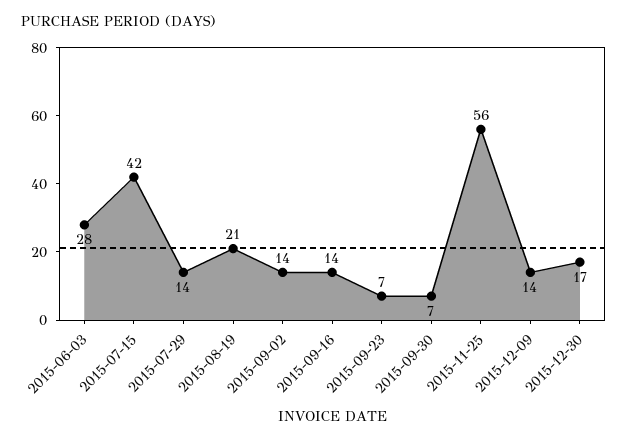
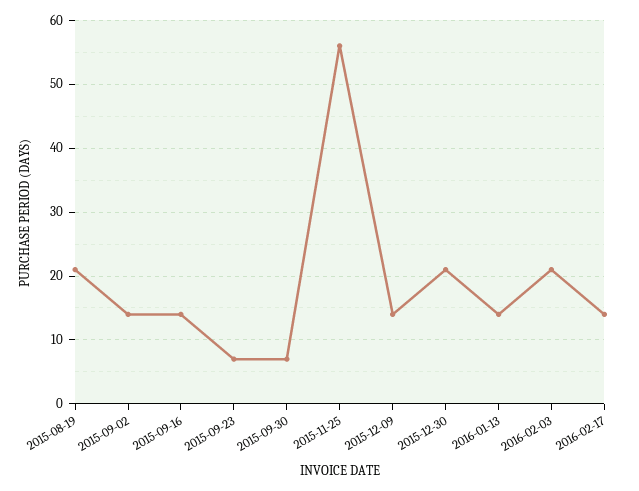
2015-06-03: 28 -> none
2015-07-15: 42 -> none
2015-07-29: 14 -> none
2015-12-30: 17 -> 21
2016-01-13: none -> 14
2016-02-03: none -> 21
2016-02-17: none -> 14

